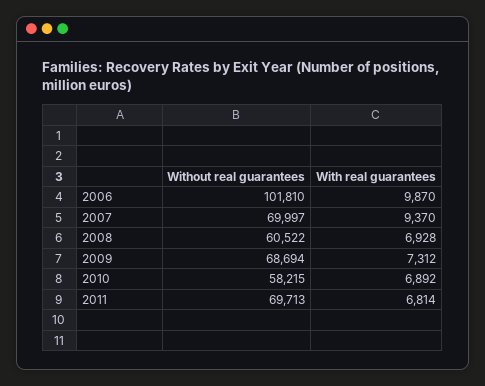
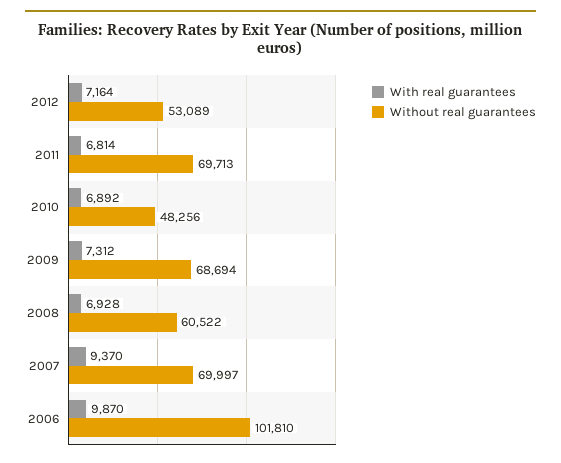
Without real guarantees, 2010: 58215 -> 48256
With real guarantees, 2012: none -> 7164
Without real guarantees, 2012: none -> 53089

